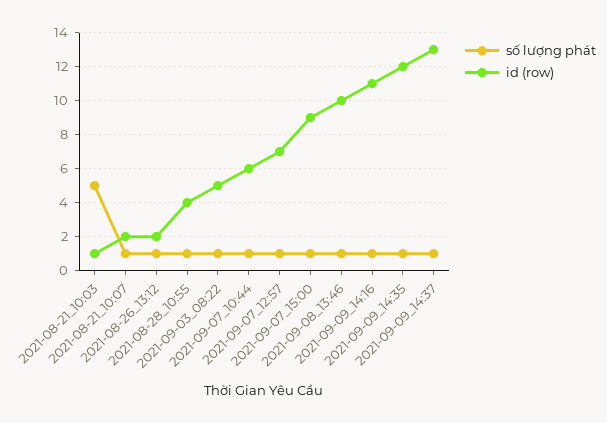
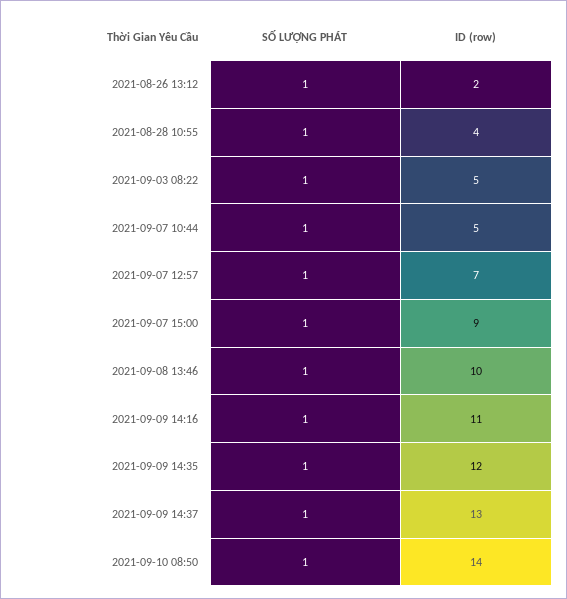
số lượng phát, 2021-08-21_10:03: 5 -> none
id (row), 2021-08-21_10:03: 1 -> none
số lượng phát, 2021-08-21_10:07: 1 -> none
id (row), 2021-08-21_10:07: 2 -> none
id (row), 2021-09-07_10:44: 6 -> 5
số lượng phát, 2021-09-10 08:50: none -> 1
id (row), 2021-09-10 08:50: none -> 14

